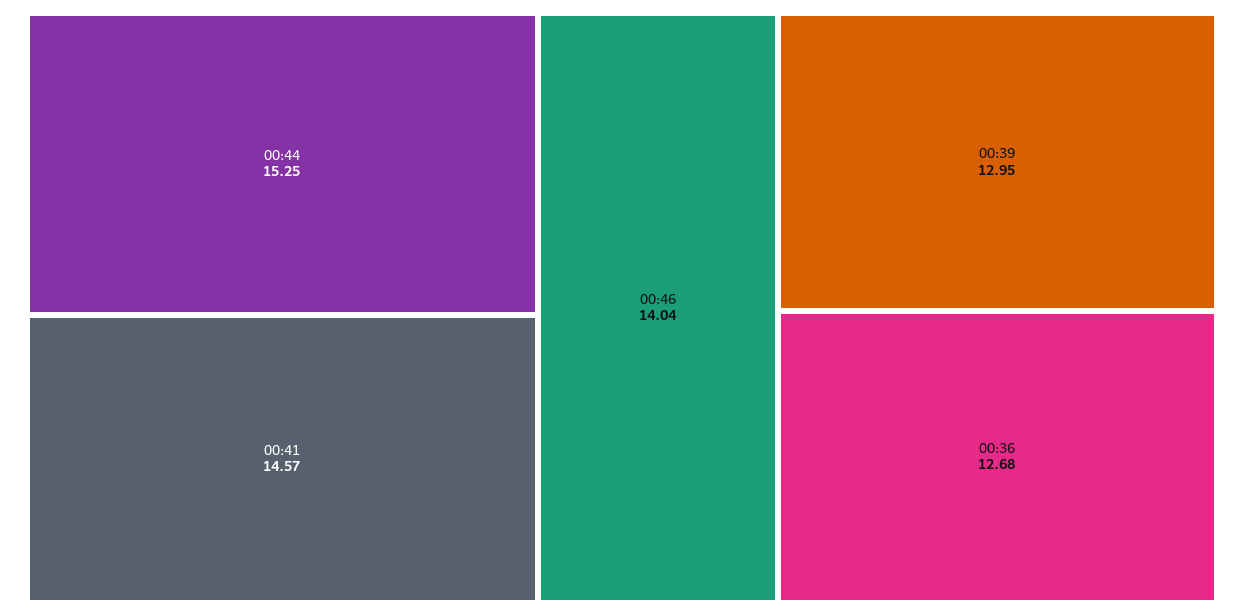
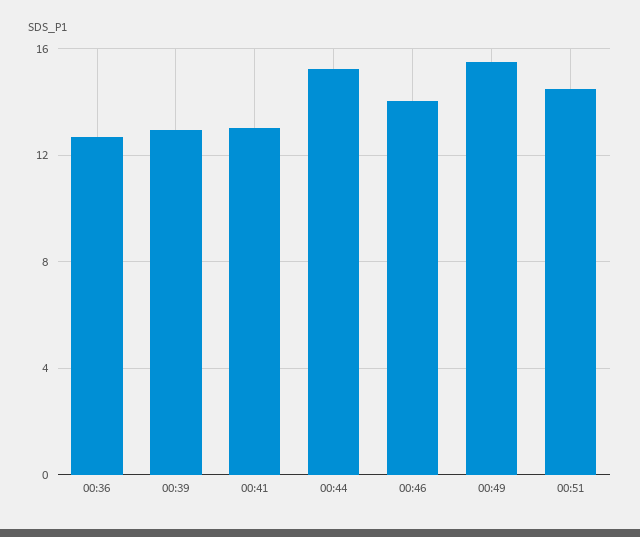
00:41: 14.57 -> 13
00:49: none -> 15.5
00:51: none -> 14.5

